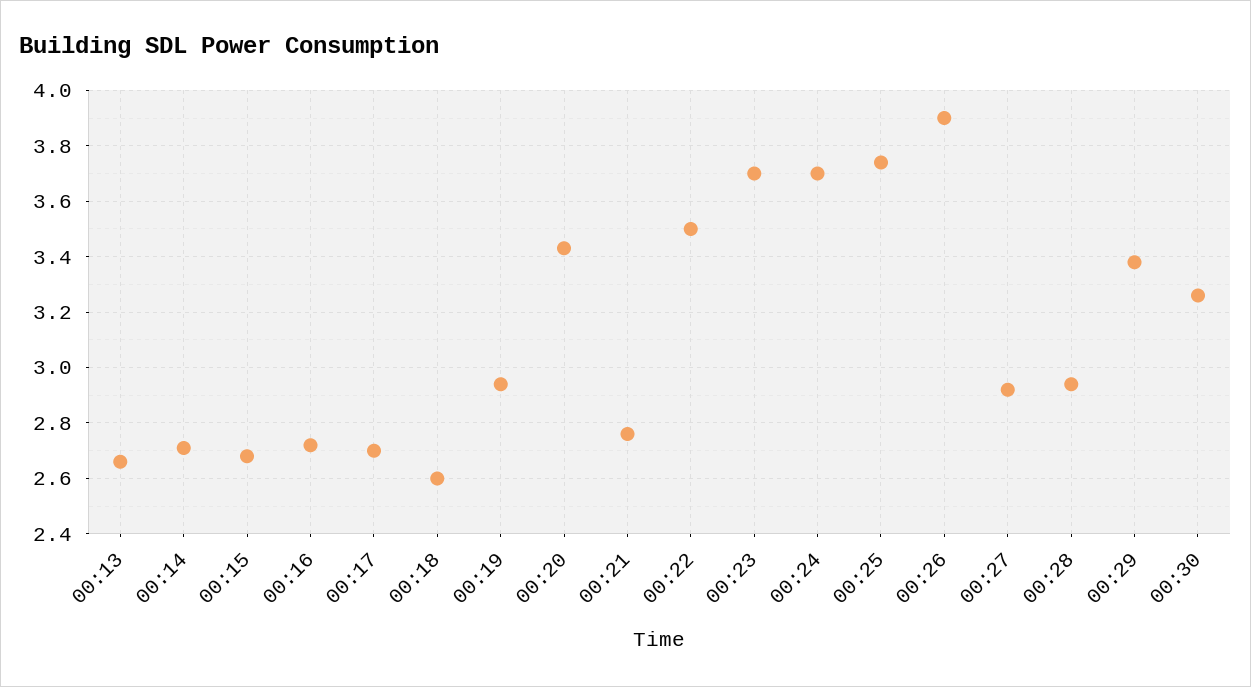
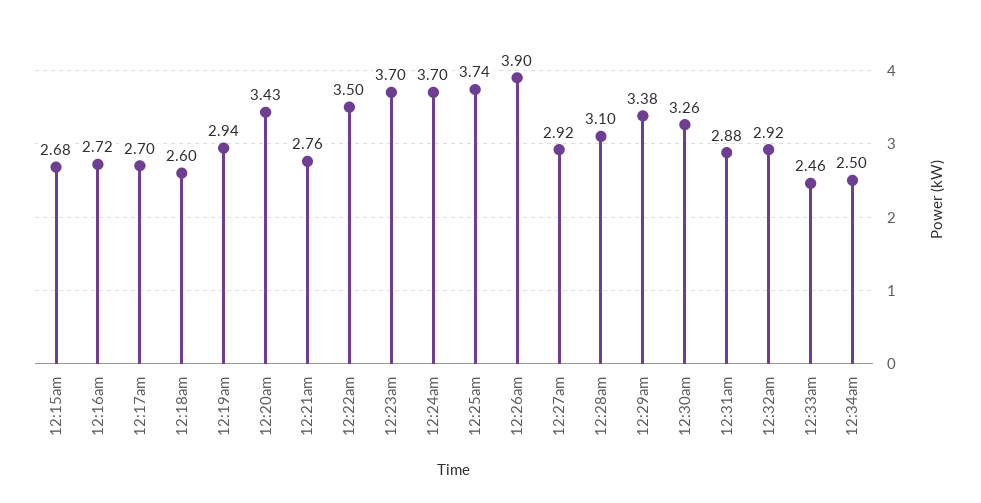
00:13: 2.65 -> none
00:14: 2.7 -> none
00:28: 2.95 -> 3.1
12:31am: none -> 2.88
12:32am: none -> 2.92
12:33am: none -> 2.46
12:34am: none -> 2.5

